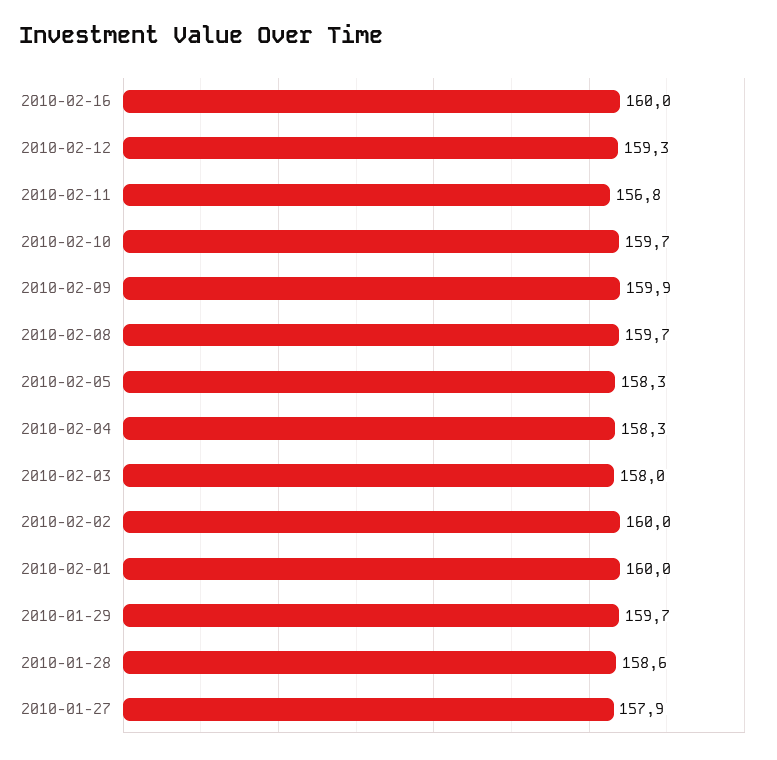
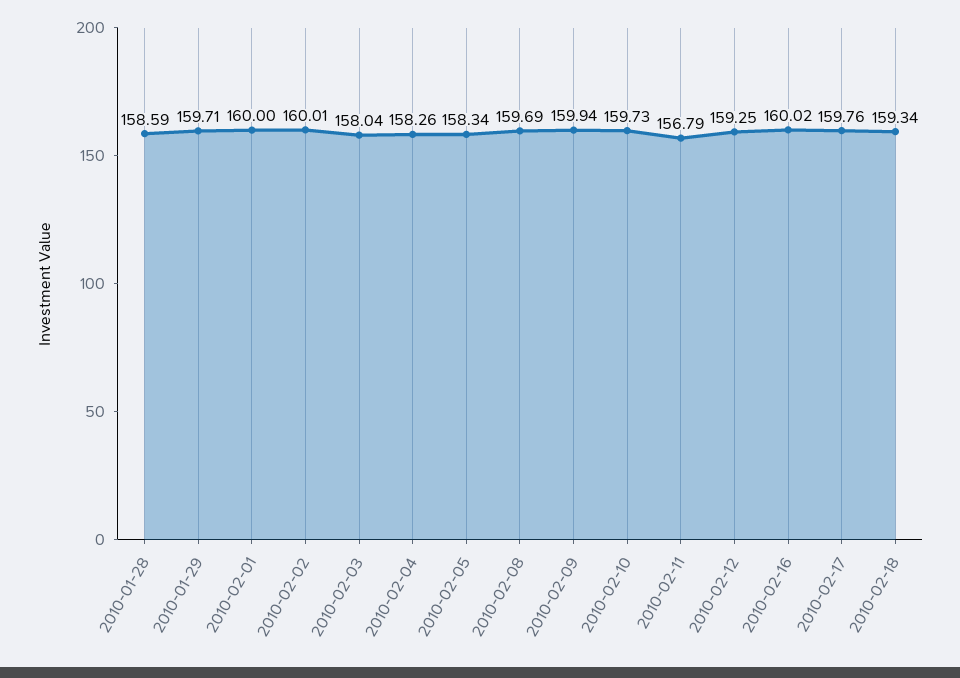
2010-01-27: 157.9 -> none
2010-02-17: none -> 159.76
2010-02-18: none -> 159.34

